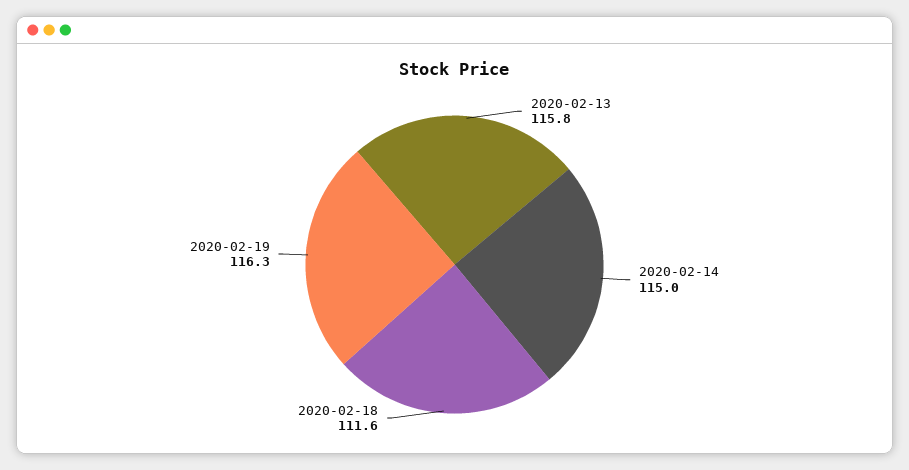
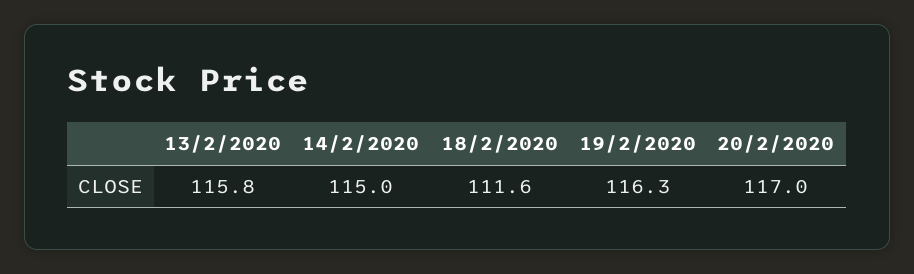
20/2/2020: none -> 117

